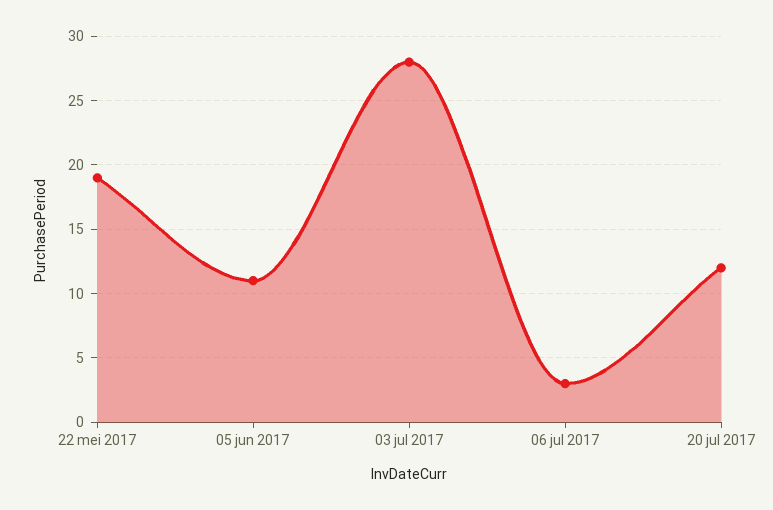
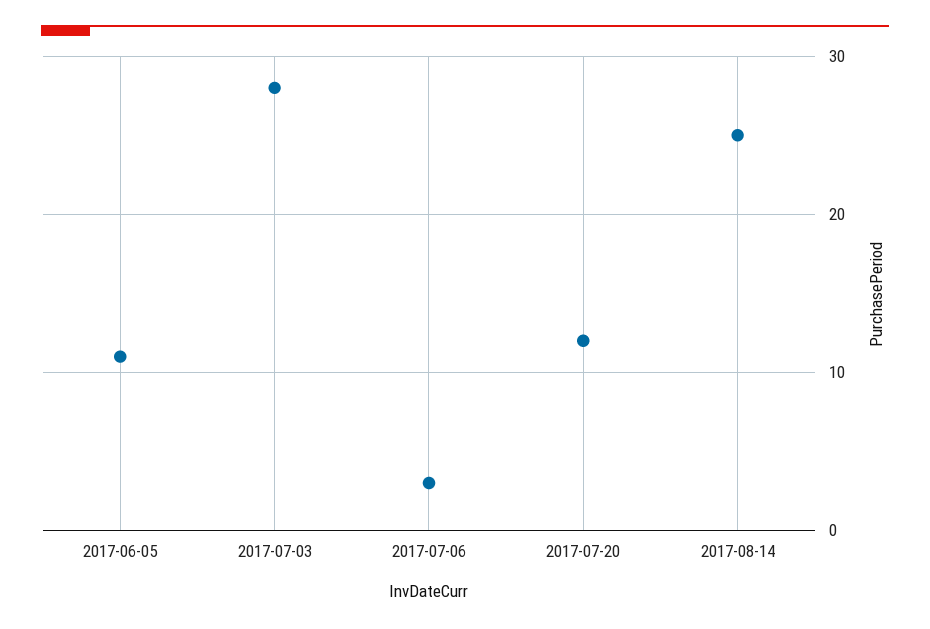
22 mei 2017: 19 -> none
2017-08-14: none -> 25

